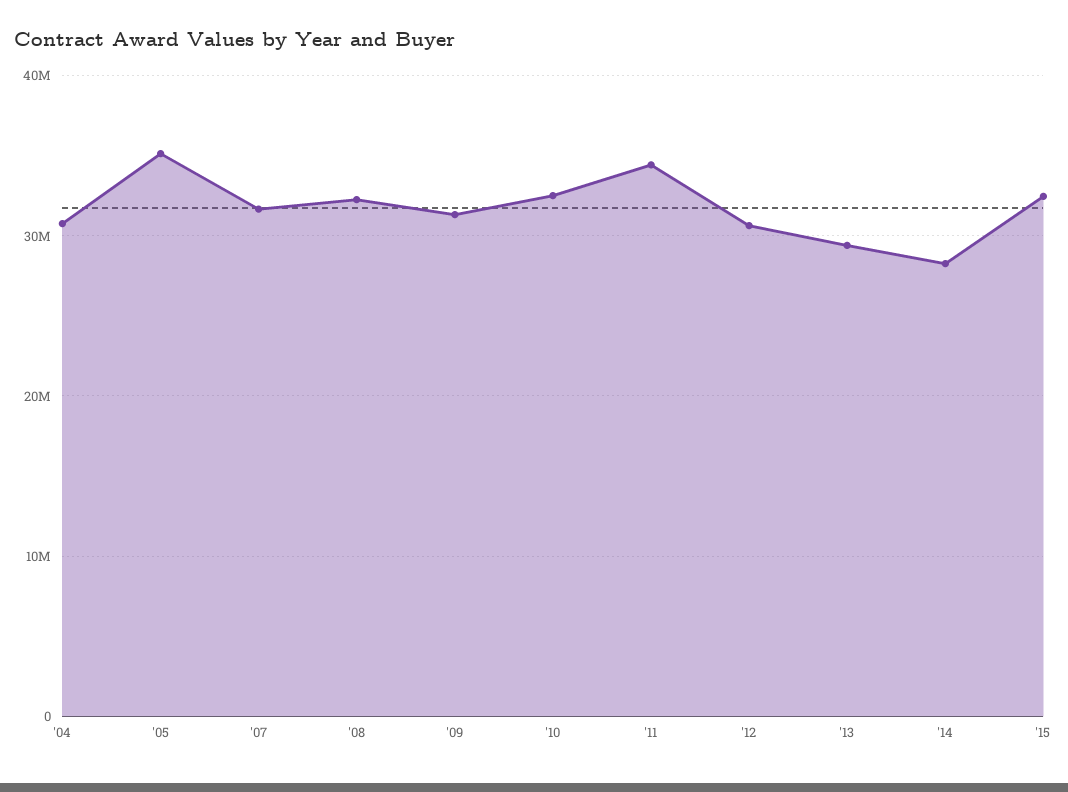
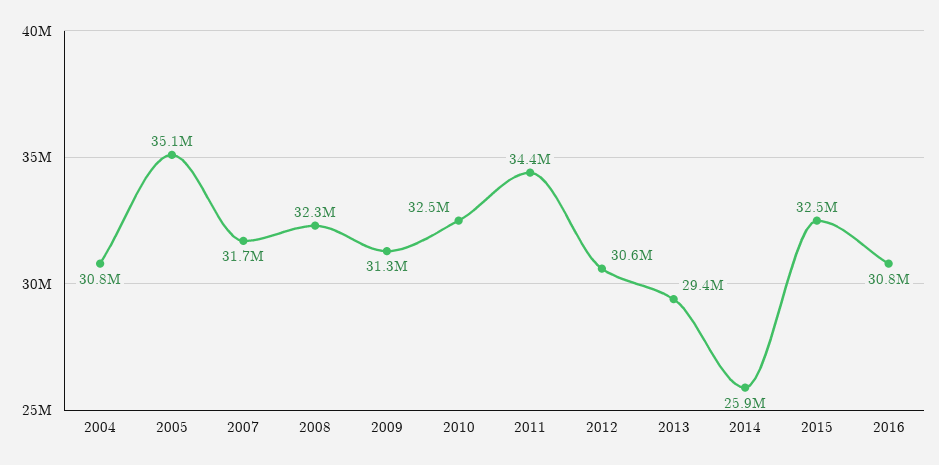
'14: 28000000 -> 25900000
2016: none -> 30800000

